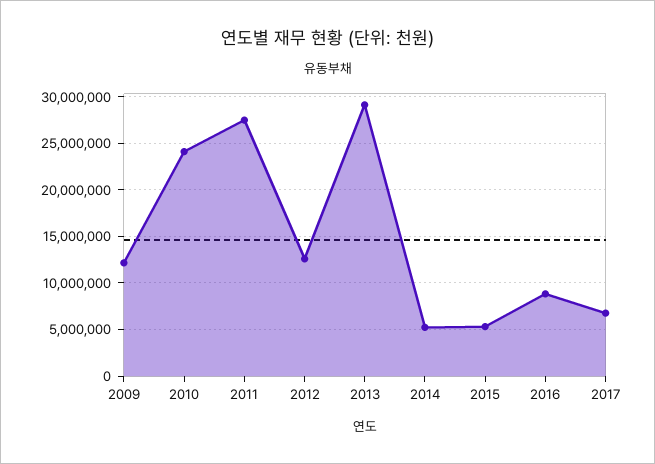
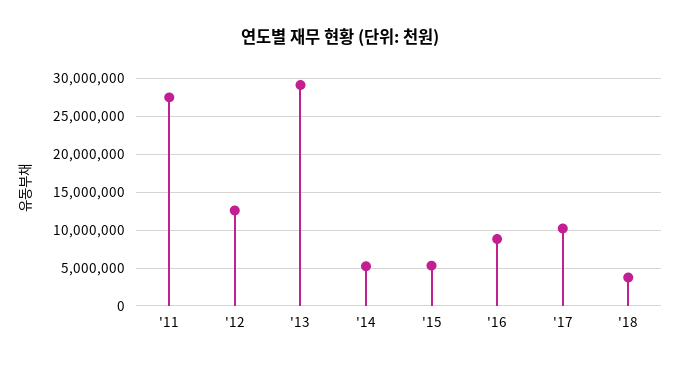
2009: 12000000 -> none
2010: 24000000 -> none
2017: 7000000 -> 10000000
'18: none -> 4000000

